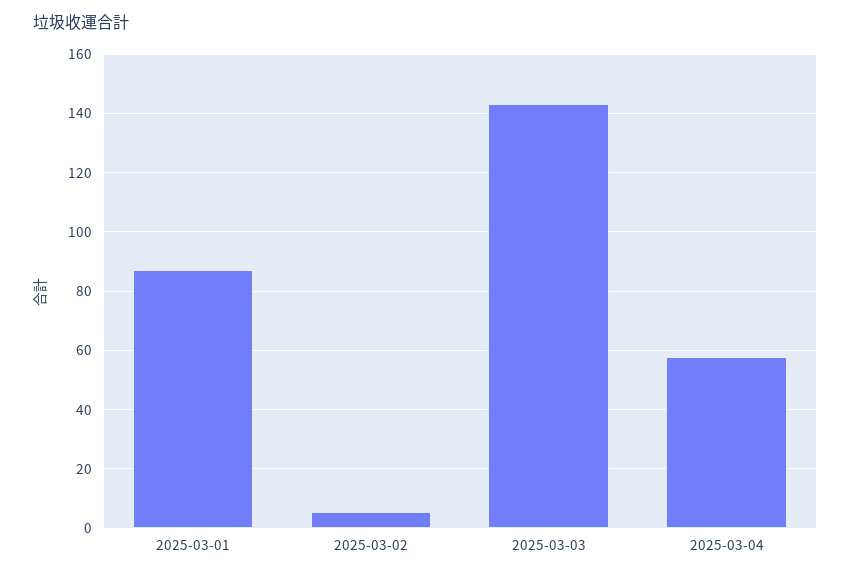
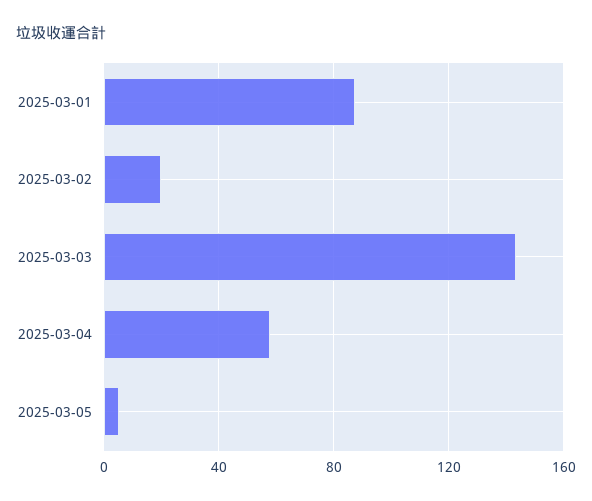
2025-03-02: 5 -> 20
2025-03-05: none -> 5

